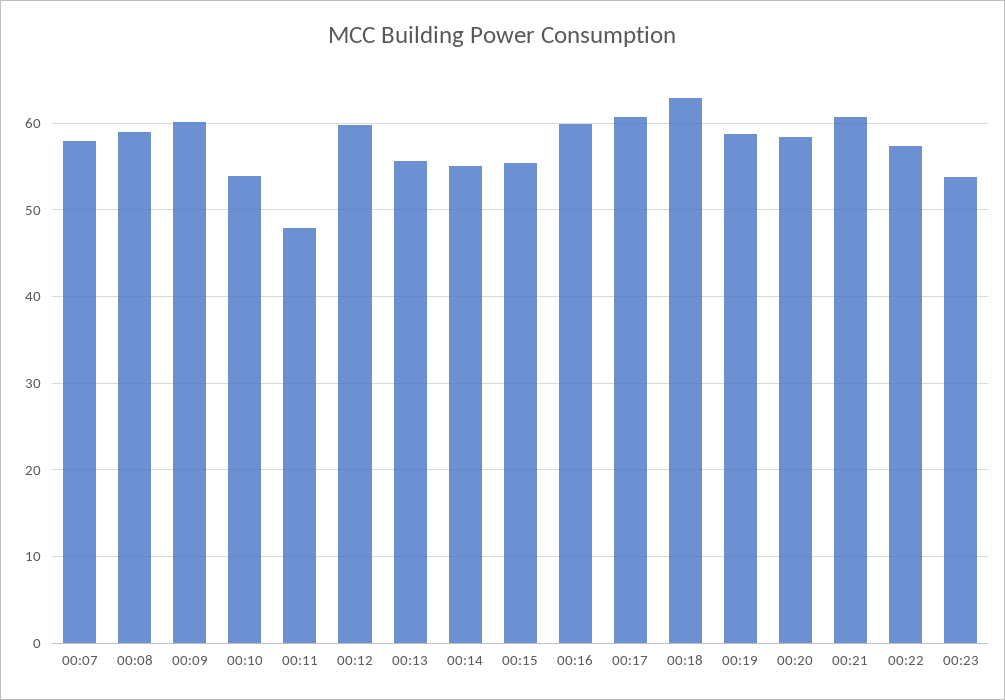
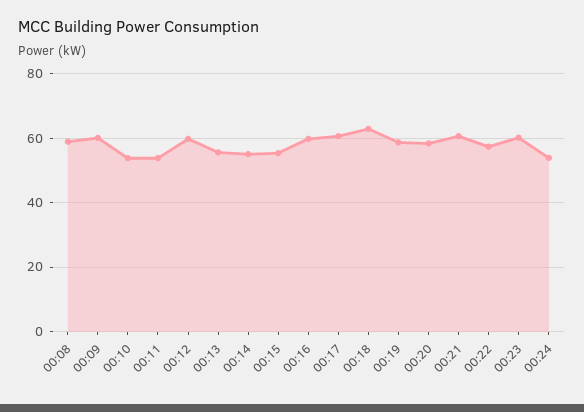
00:07: 58 -> none
00:11: 48 -> 54
00:23: 54 -> 60
00:24: none -> 54

